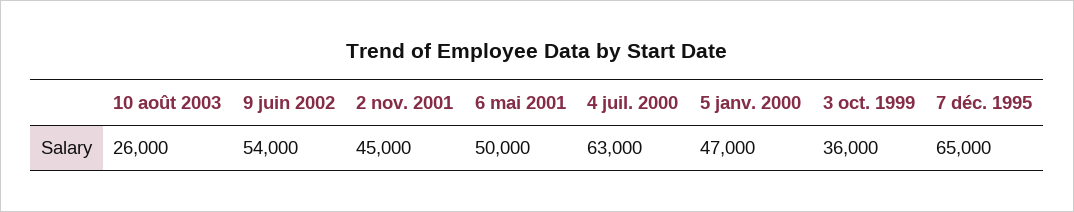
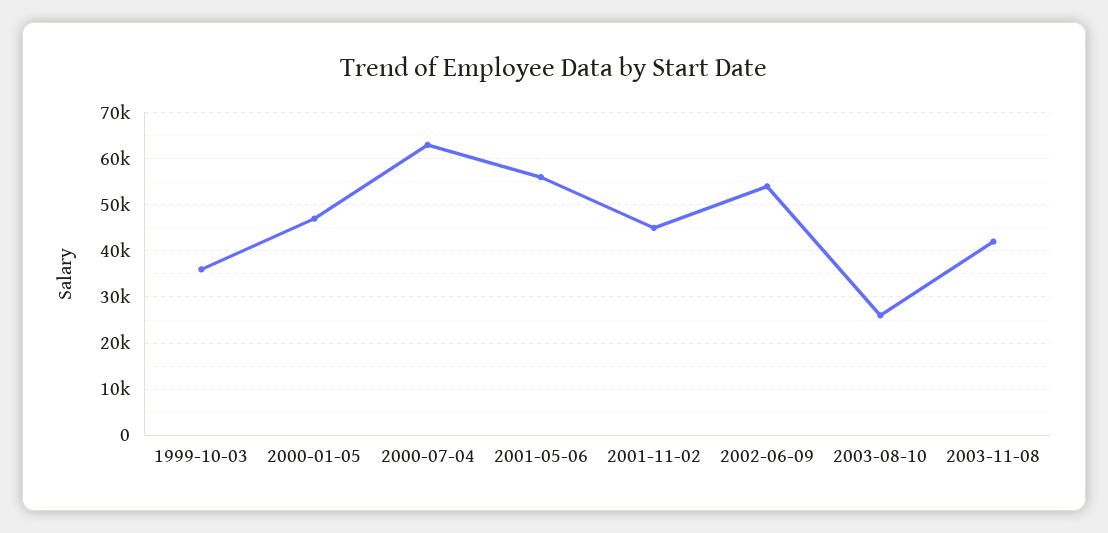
6 mai 2001: 50000 -> 56000
7 déc. 1995: 65000 -> none
2003-11-08: none -> 42000

